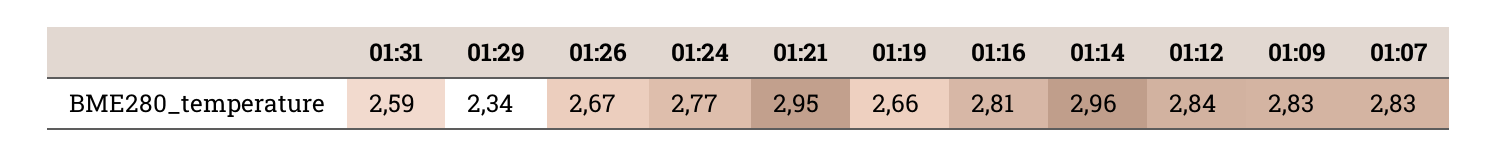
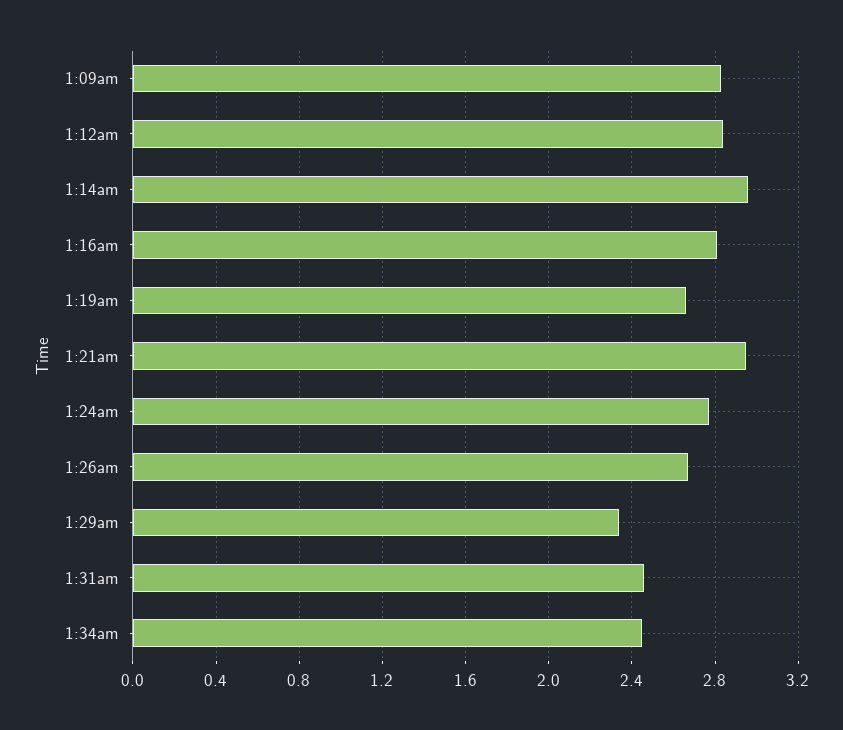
01:31: 2.59 -> 2.45
01:07: 2.83 -> none
1:34am: none -> 2.45

